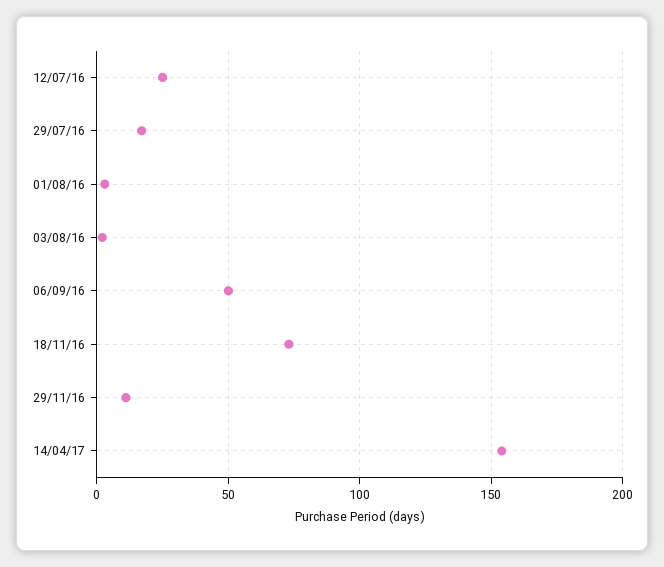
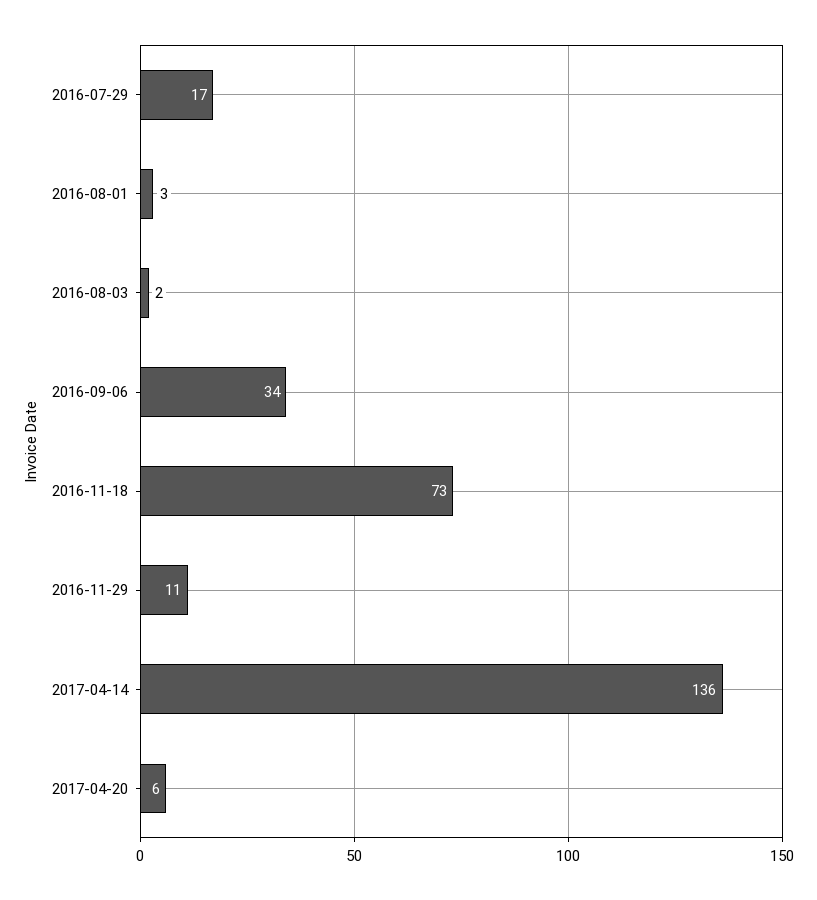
12/07/16: 25 -> none
06/09/16: 50 -> 34
14/04/17: 155 -> 136
2017-04-20: none -> 6

